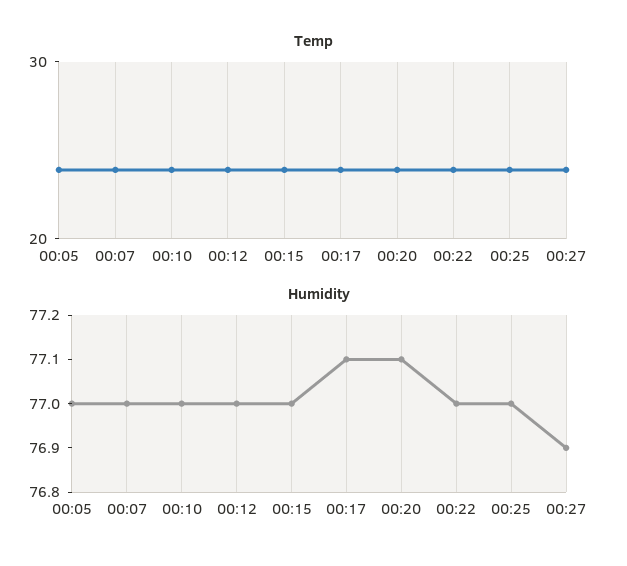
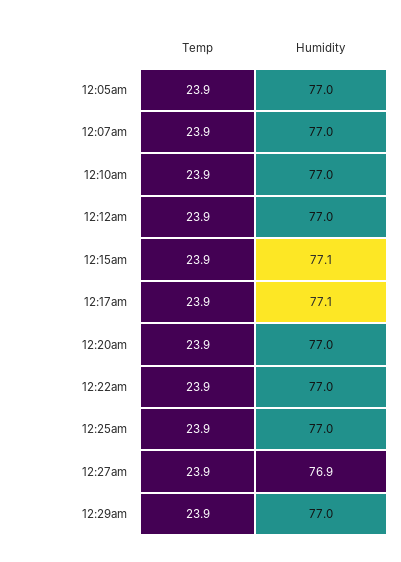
Humidity, 00:15: 77 -> 77.1
Humidity, 00:20: 77.1 -> 77
Temp, 12:29am: none -> 23.9
Humidity, 12:29am: none -> 77

